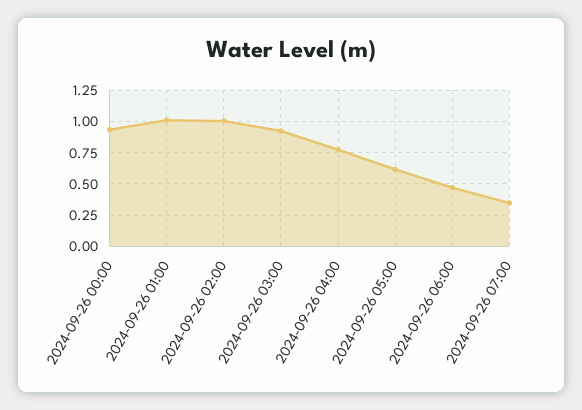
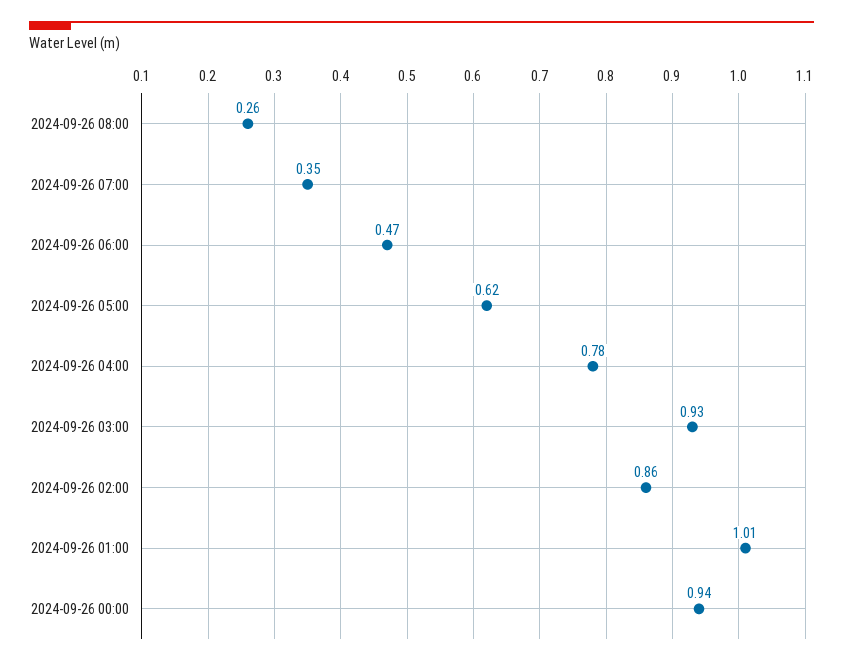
2024-09-26 02:00: 1 -> 0.86
2024-09-26 08:00: none -> 0.26

